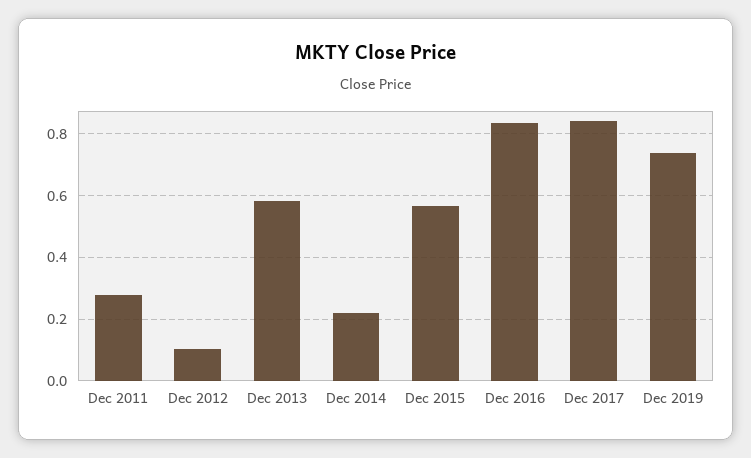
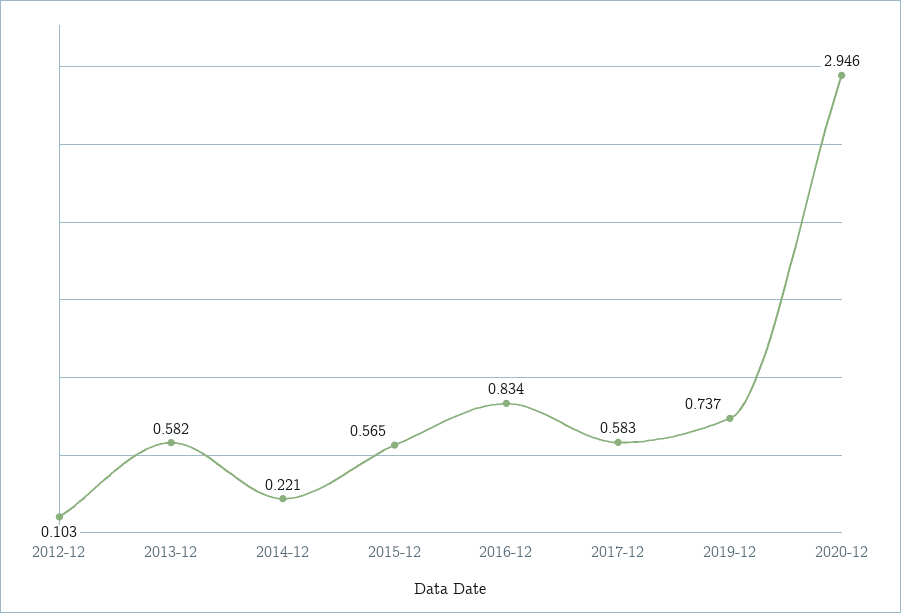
Dec 2011: 0.28 -> none
Dec 2017: 0.84 -> 0.583
2020-12: none -> 2.946

